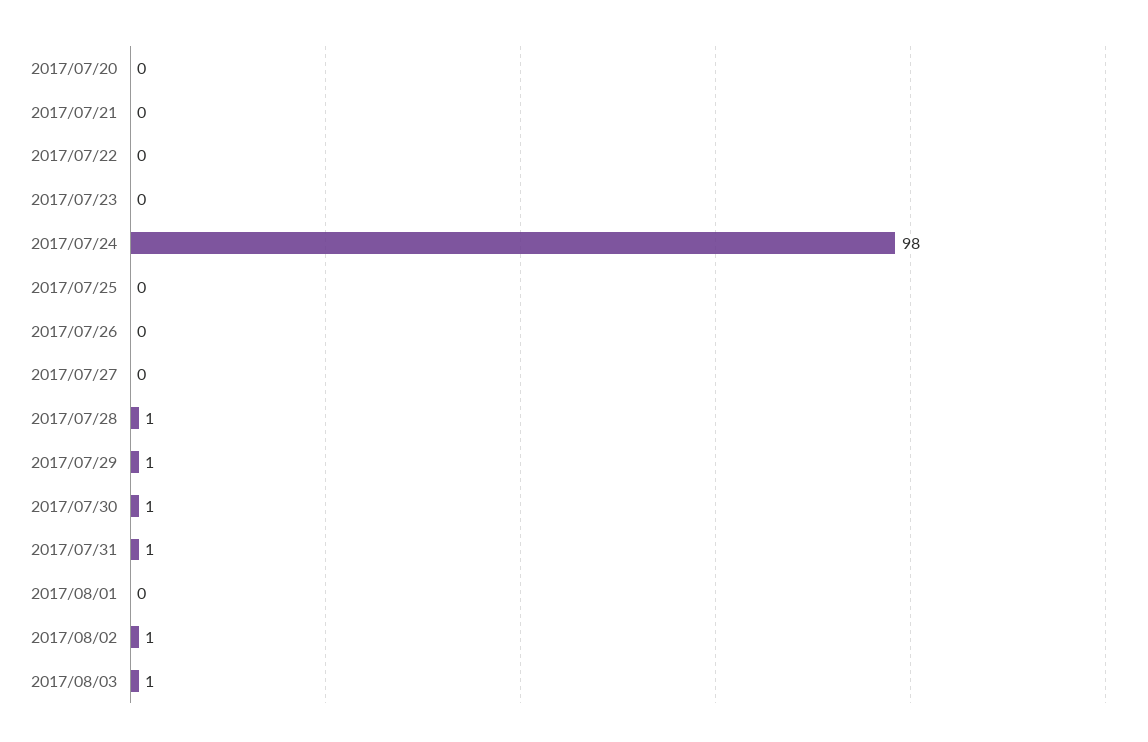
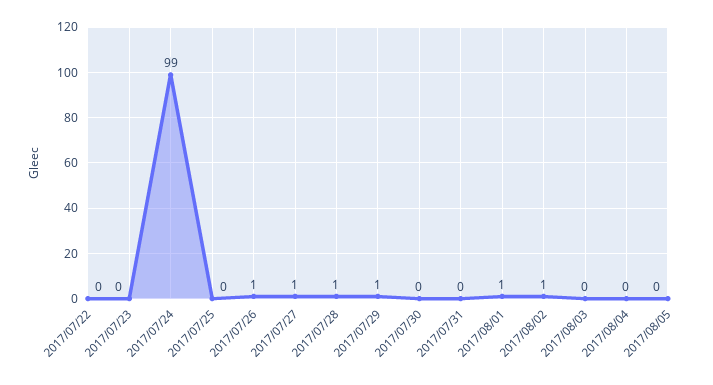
2017/07/20: 0 -> none
2017/07/21: 0 -> none
2017/07/24: 98 -> 99
2017/07/26: 0 -> 1
2017/07/27: 0 -> 1
2017/07/30: 1 -> 0
2017/07/31: 1 -> 0
2017/08/01: 0 -> 1
2017/08/03: 1 -> 0
2017/08/04: none -> 0
2017/08/05: none -> 0

